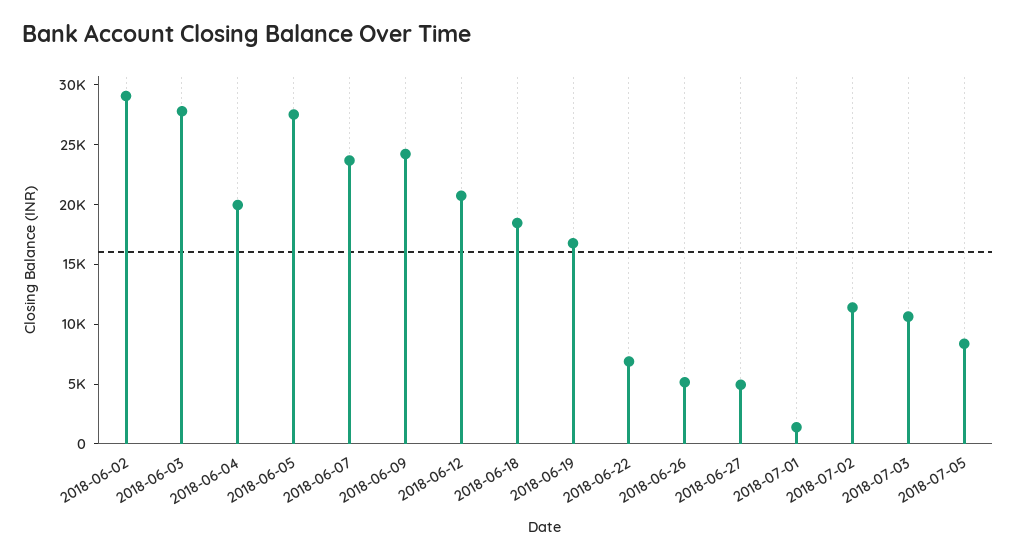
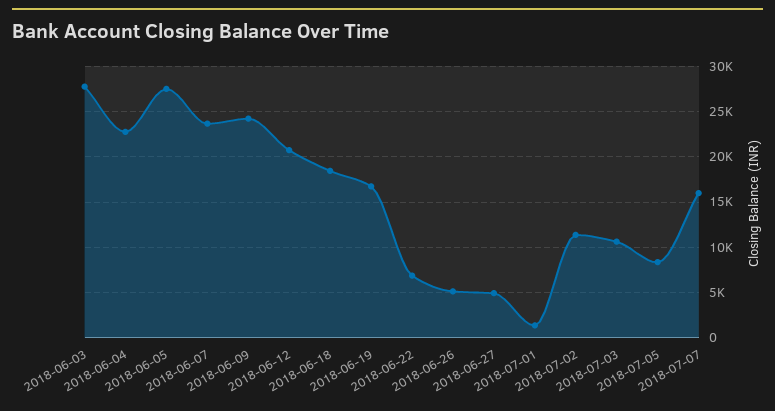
2018-06-02: 29000 -> none
2018-06-04: 20000 -> 23000
2018-07-07: none -> 16000

